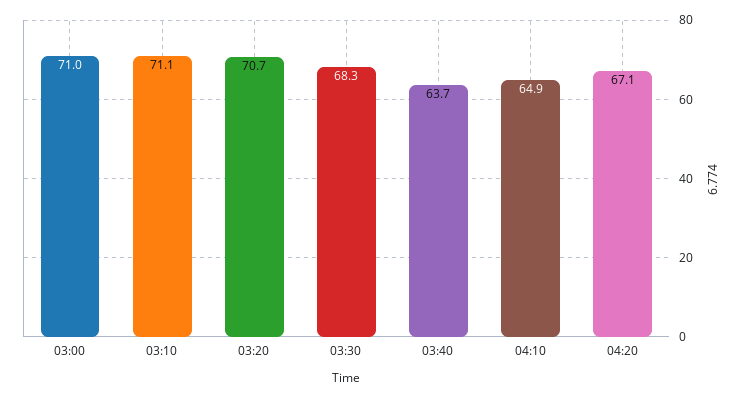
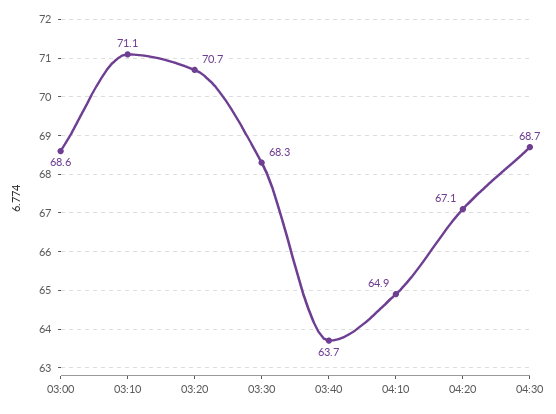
03:00: 71 -> 68.6
04:30: none -> 68.7

